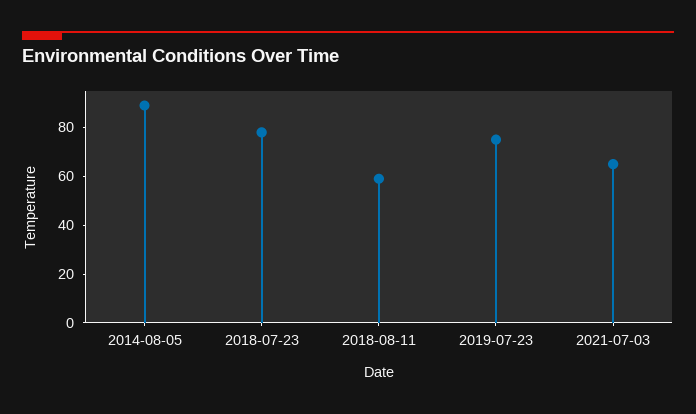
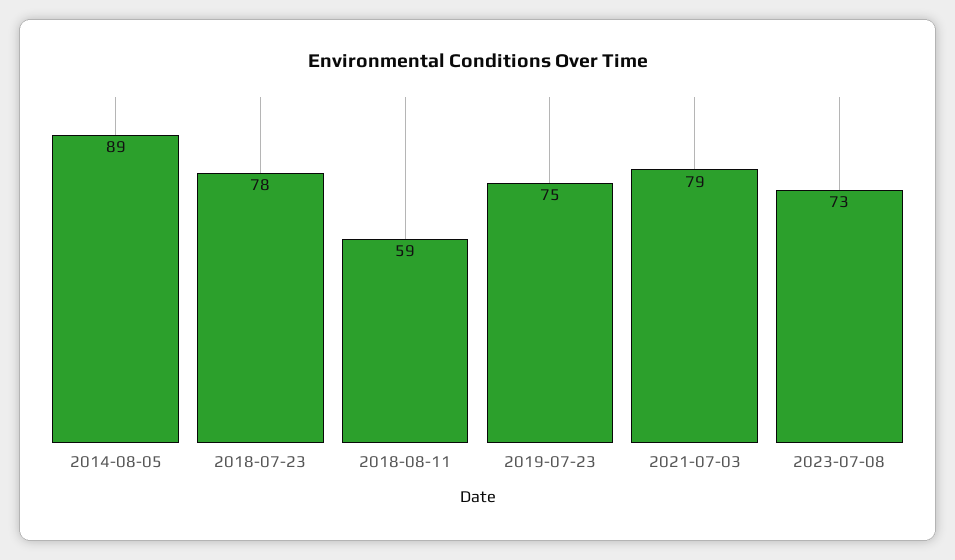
2021-07-03: 65 -> 79
2023-07-08: none -> 73

